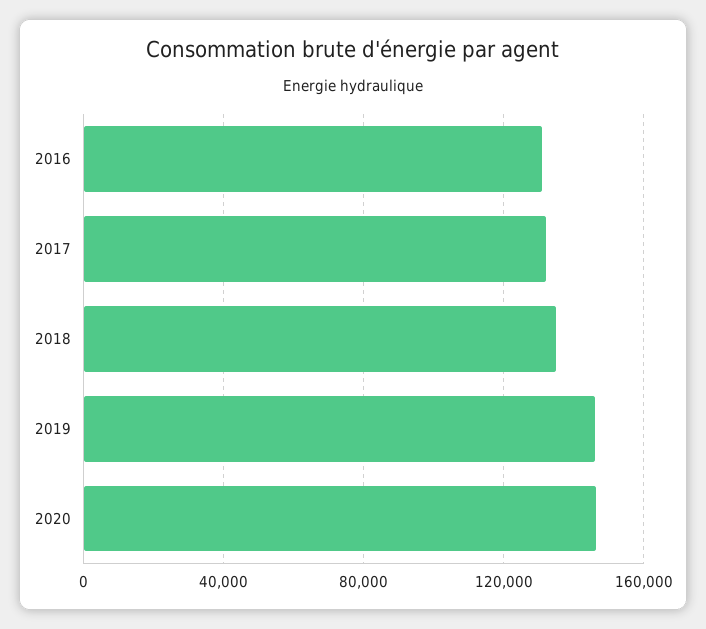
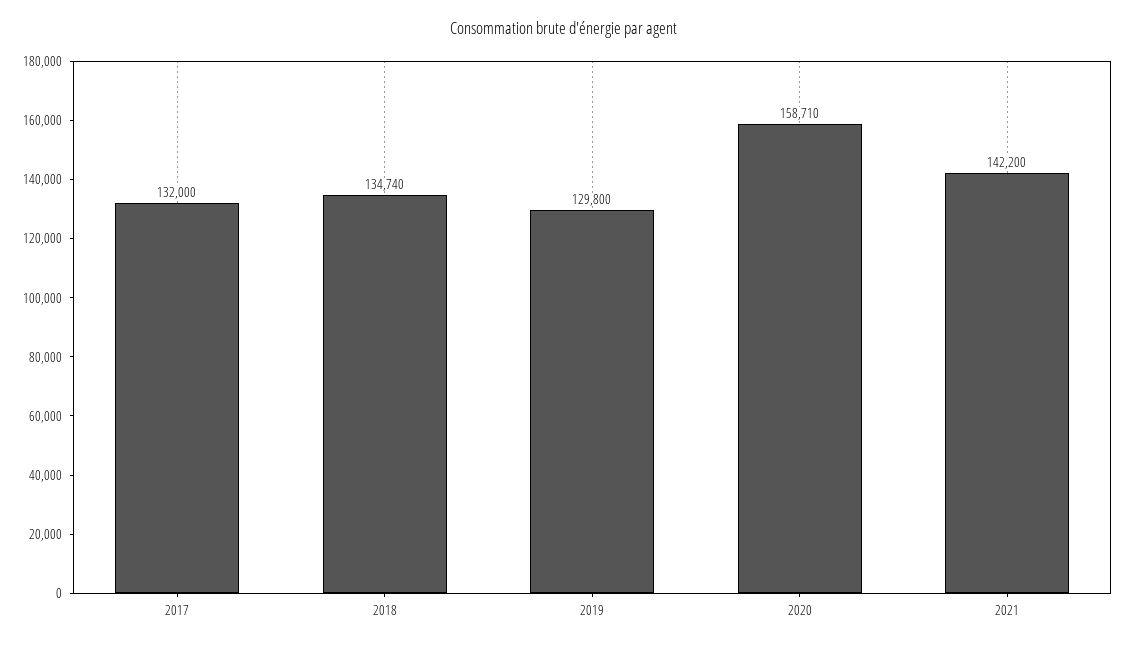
2016: 130000 -> none
2019: 145000 -> 129800
2020: 145000 -> 158710
2021: none -> 142200

